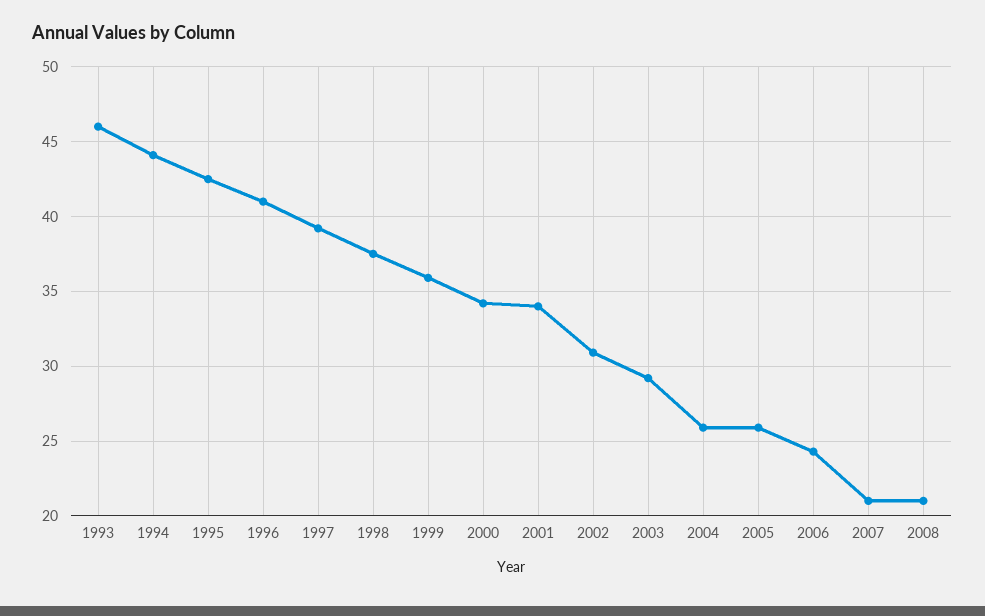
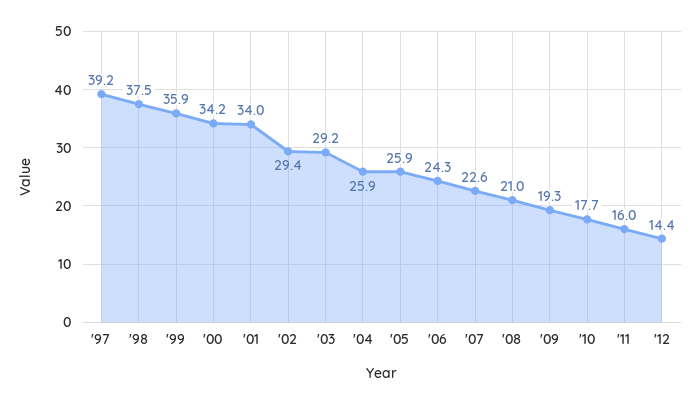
1993: 46 -> none
1994: 44 -> none
1995: 42.5 -> none
1996: 41 -> none
2002: 31 -> 29.4
2007: 21 -> 22.6
'09: none -> 19.3
'10: none -> 17.7
'11: none -> 16
'12: none -> 14.4

